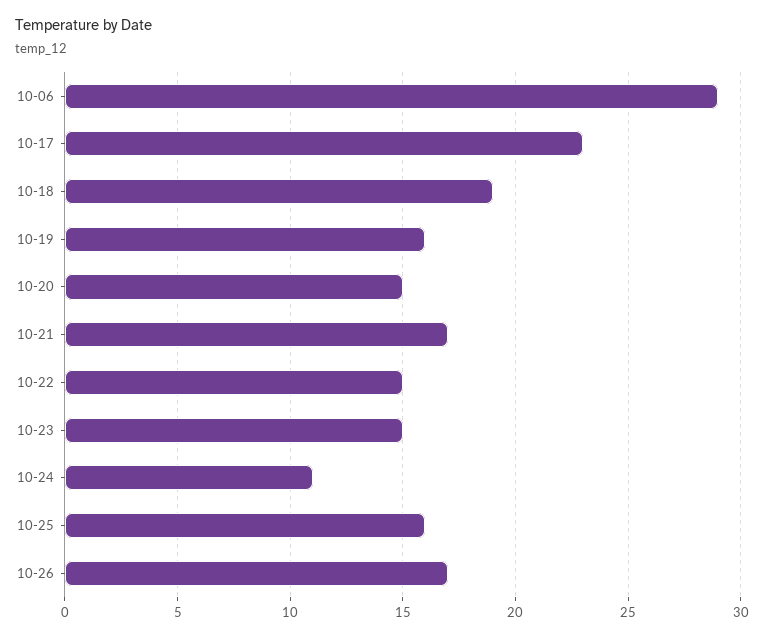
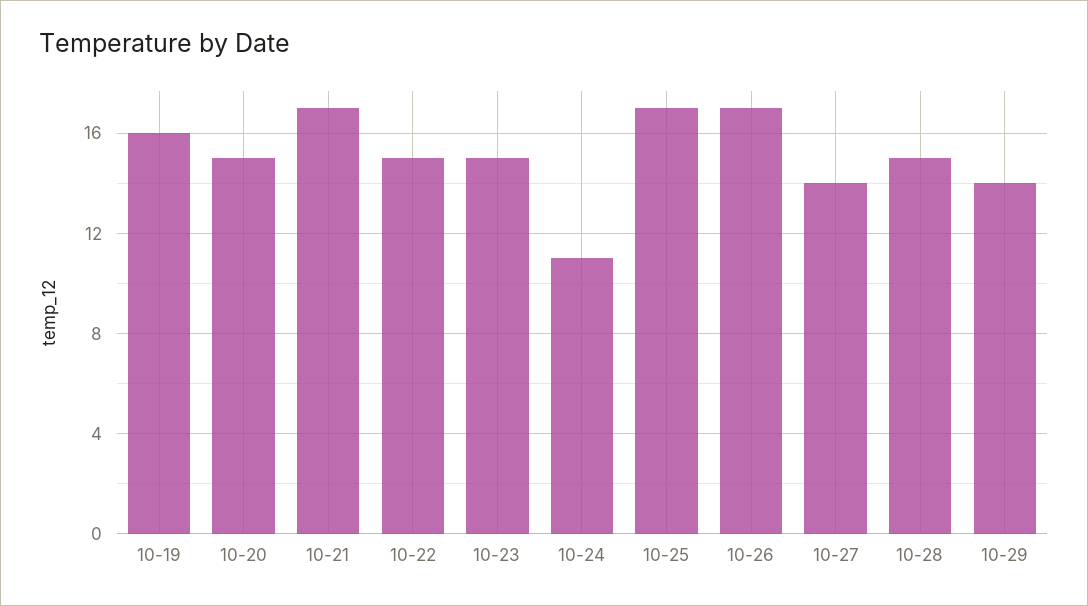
10-06: 29 -> none
10-17: 23 -> none
10-18: 19 -> none
10-25: 16 -> 17
10-27: none -> 14
10-28: none -> 15
10-29: none -> 14

